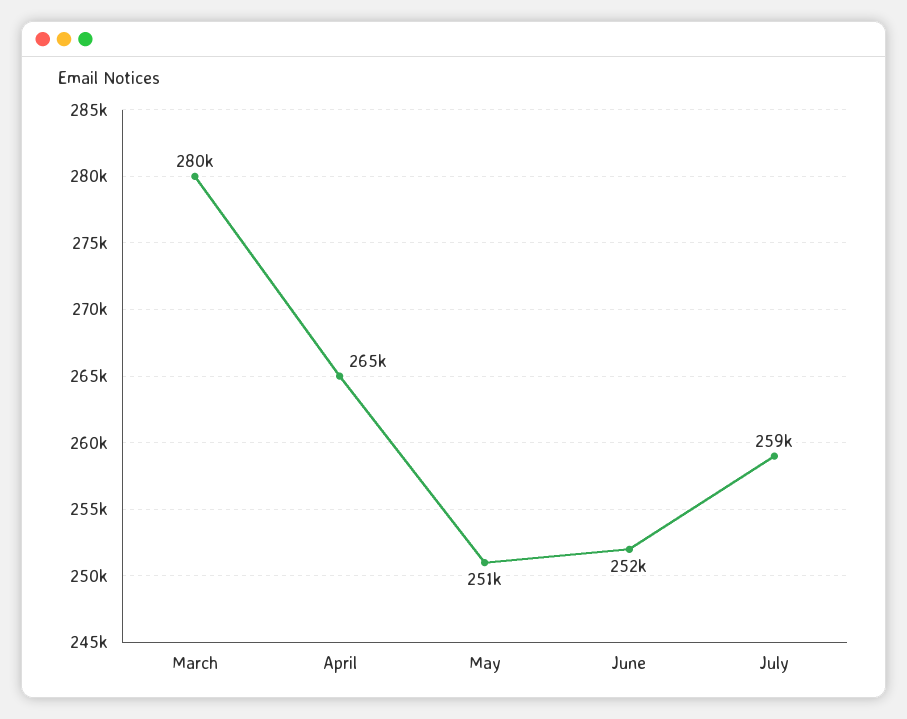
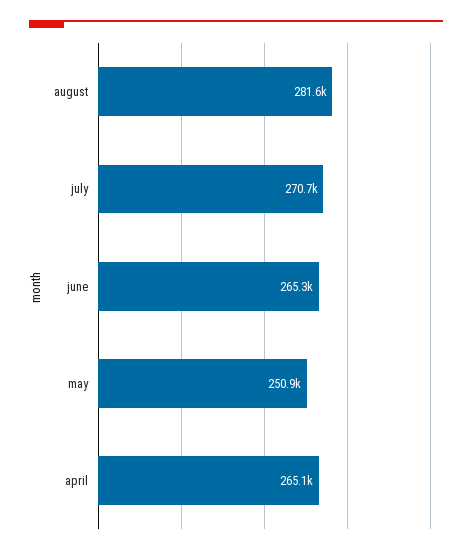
March: 280000 -> none
June: 252000 -> 265300
July: 259000 -> 270700
august: none -> 281600

